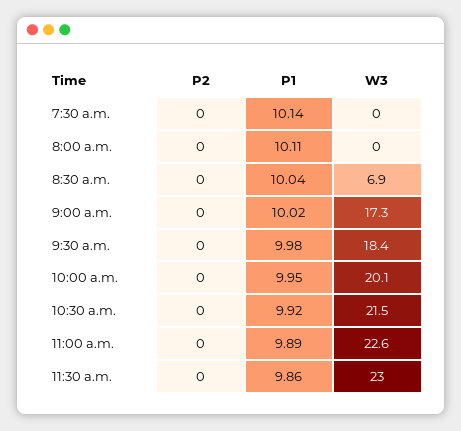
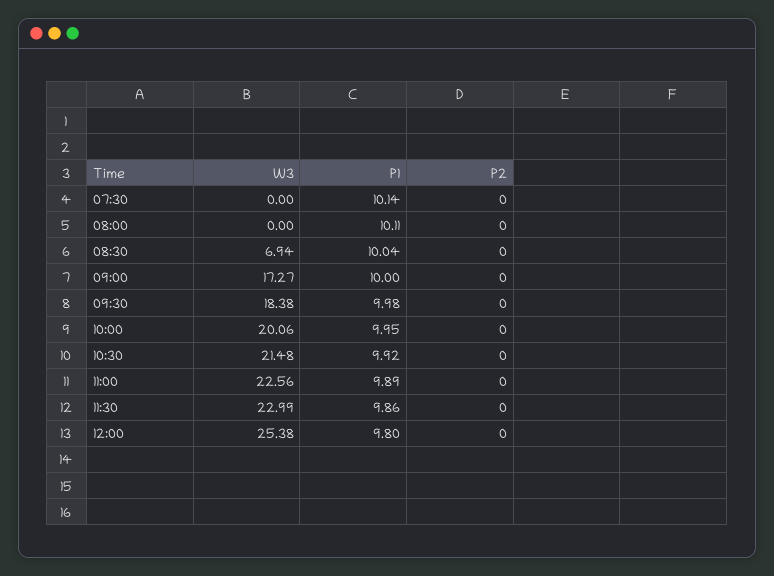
P1, 9:00 a.m.: 10.02 -> 10
W3, 12:00: none -> 25.38
P1, 12:00: none -> 9.8
P2, 12:00: none -> 0

